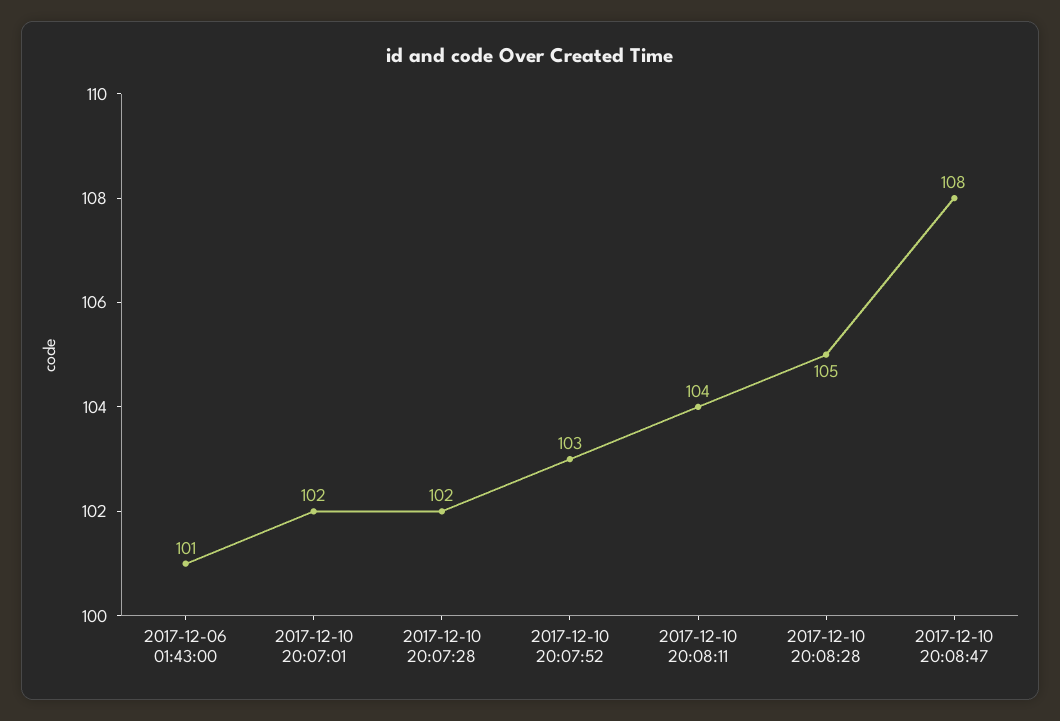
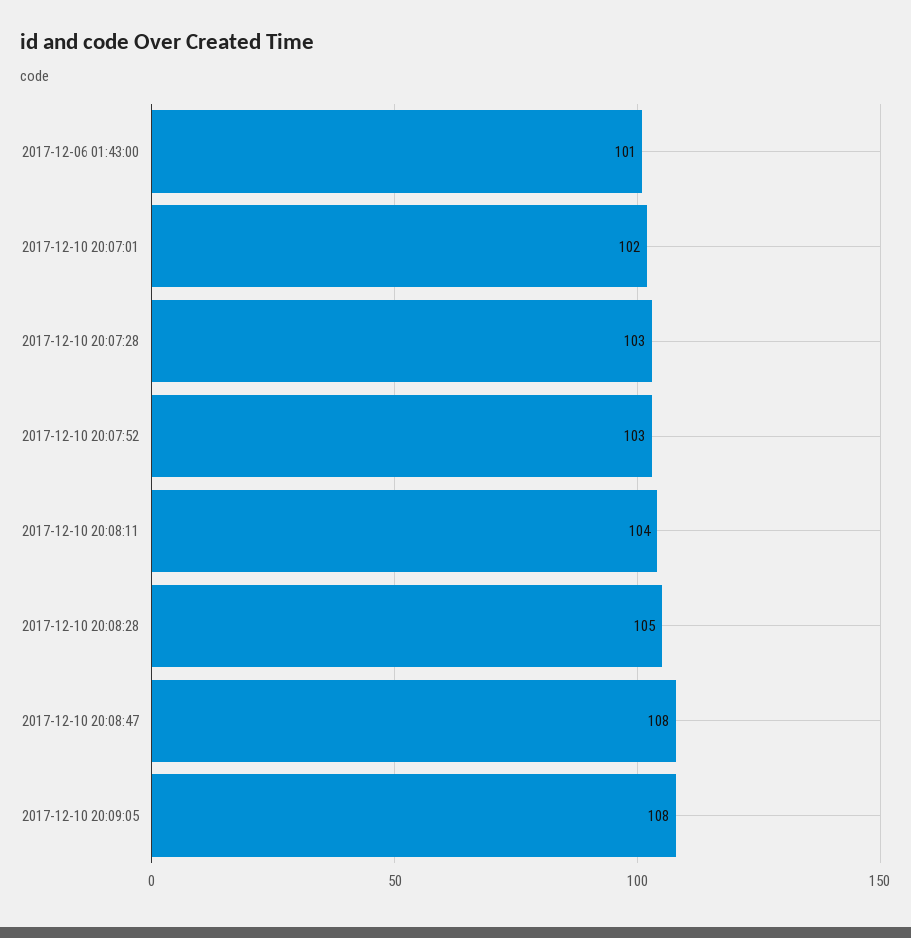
2017-12-10 20:07:28: 102 -> 103
2017-12-10 20:09:05: none -> 108

